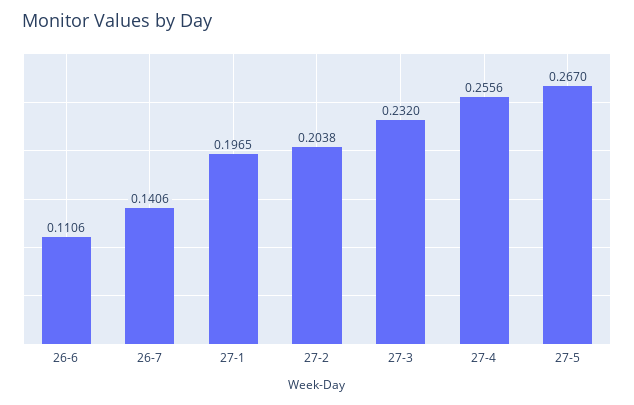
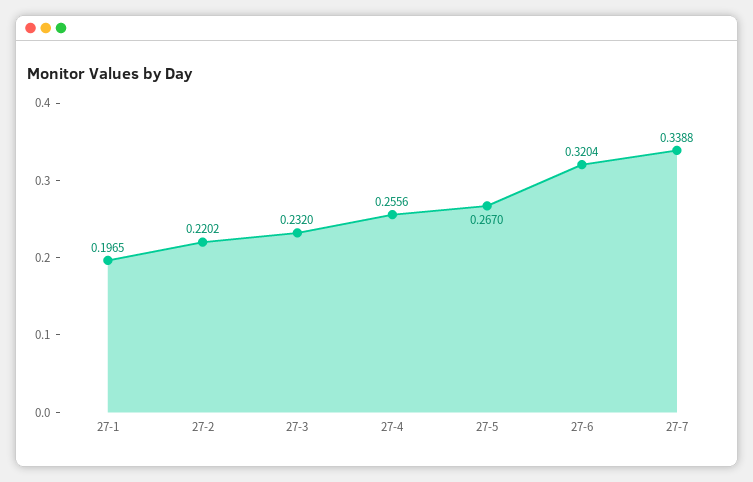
26-6: 0.1106 -> none
26-7: 0.1406 -> none
27-2: 0.2038 -> 0.2202
27-6: none -> 0.3204
27-7: none -> 0.3388

